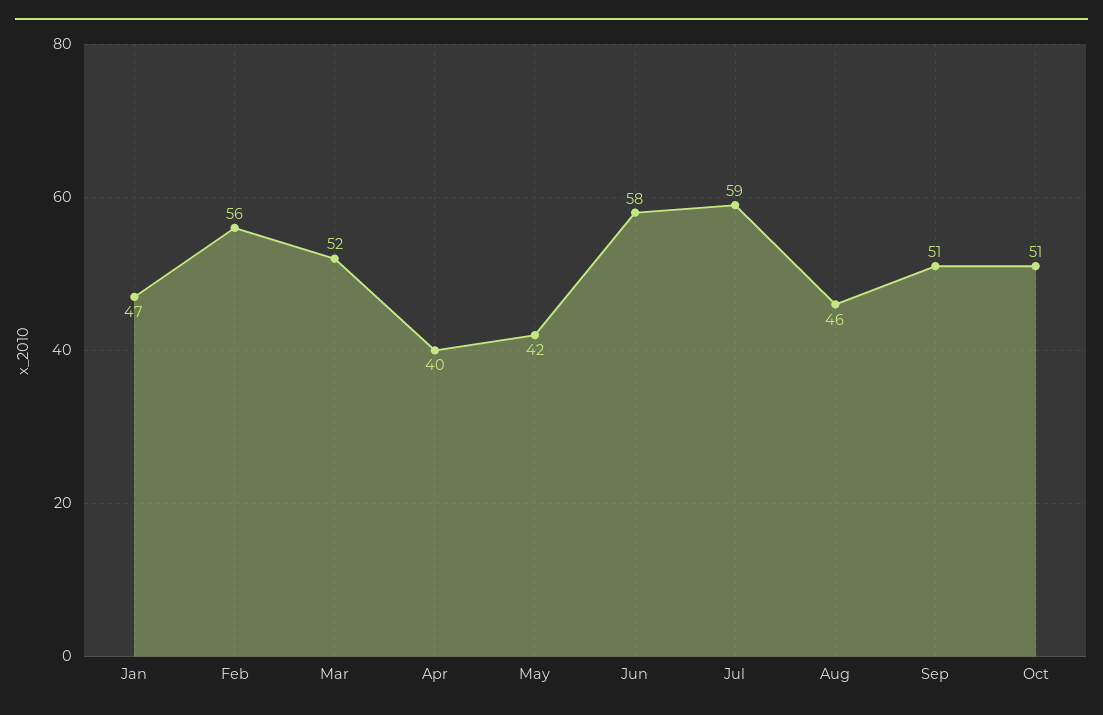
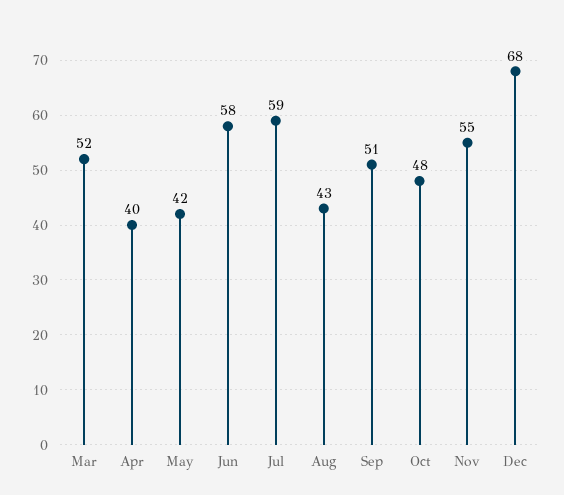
Jan: 47 -> none
Feb: 56 -> none
Aug: 46 -> 43
Oct: 51 -> 48
Nov: none -> 55
Dec: none -> 68

